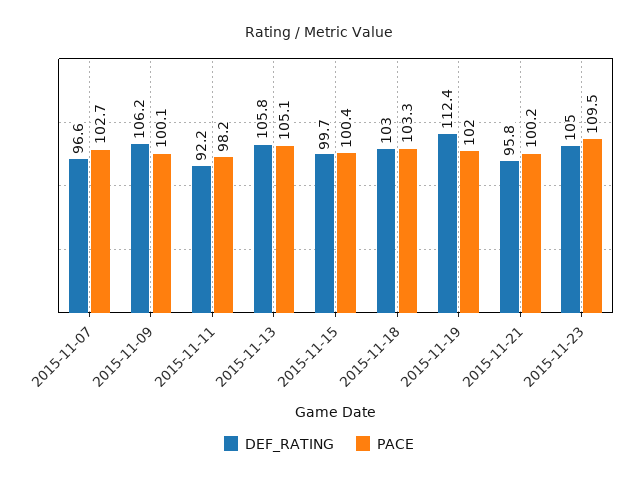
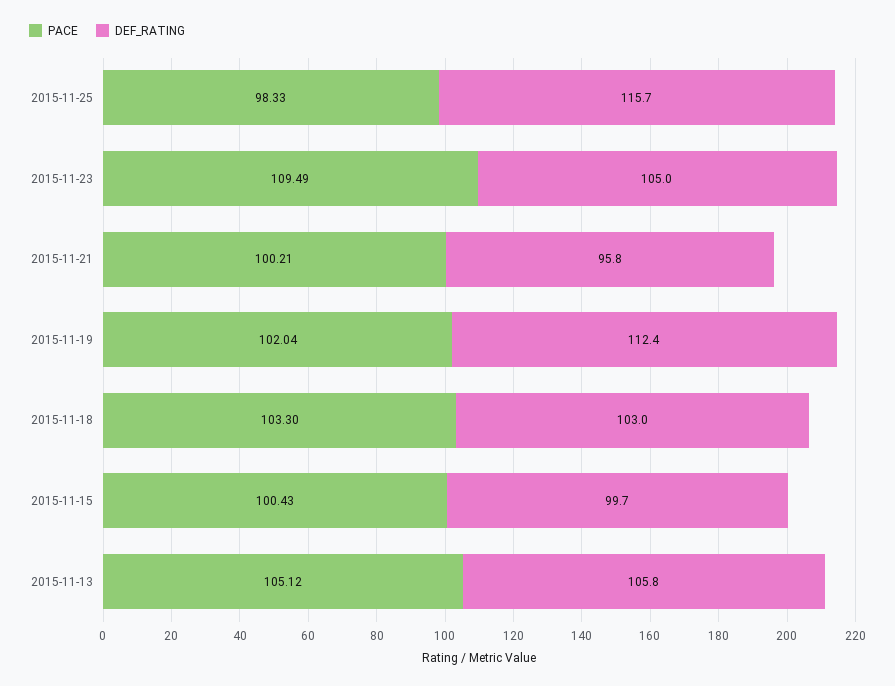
DEF_RATING, 2015-11-07: 96.6 -> none
PACE, 2015-11-07: 102.7 -> none
DEF_RATING, 2015-11-09: 106.2 -> none
PACE, 2015-11-09: 100.1 -> none
DEF_RATING, 2015-11-11: 92.2 -> none
PACE, 2015-11-11: 98.2 -> none
PACE, 2015-11-25: none -> 98.33
DEF_RATING, 2015-11-25: none -> 115.7

